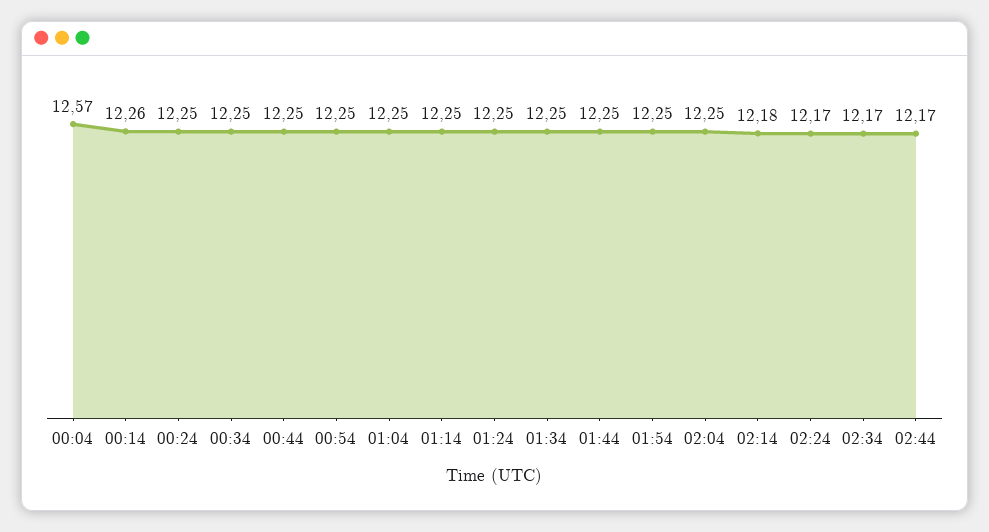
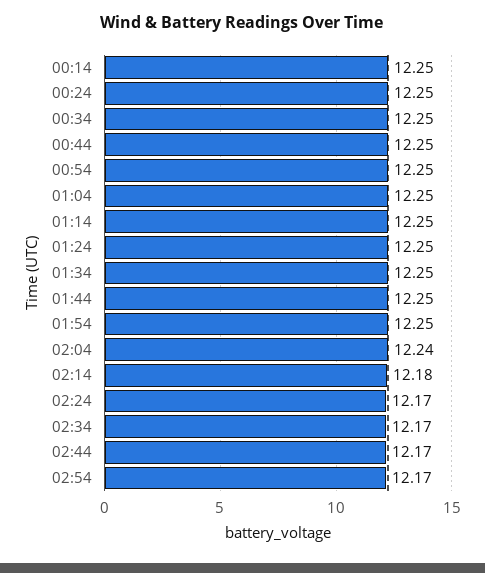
00:04: 12.57 -> none
00:14: 12.26 -> 12.25
02:04: 12.25 -> 12.24
02:54: none -> 12.17

